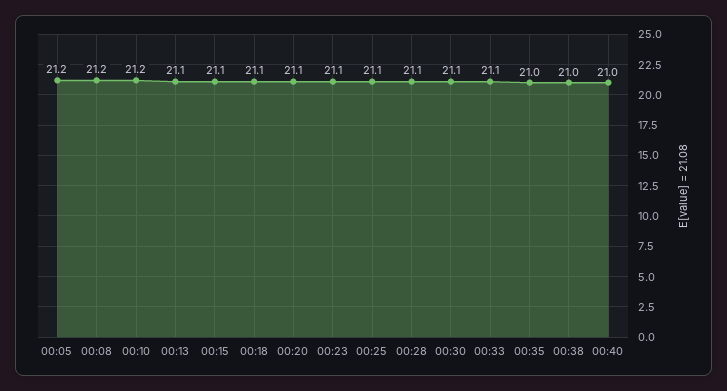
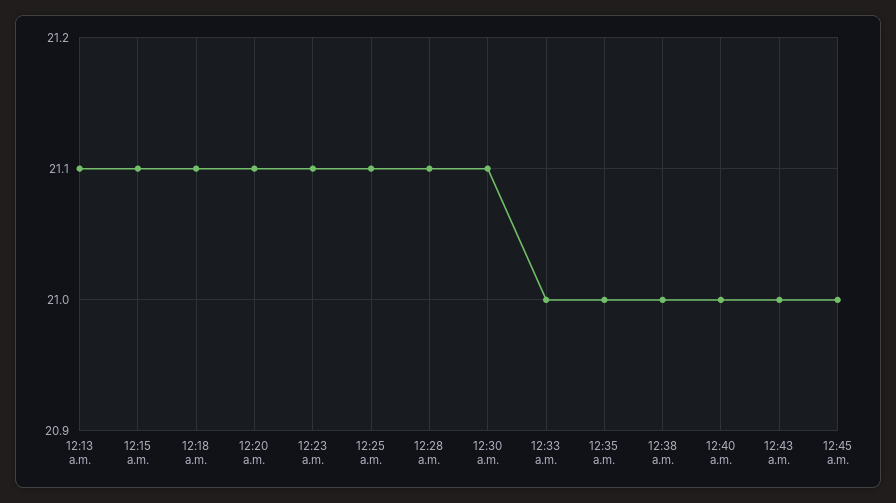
00:05: 21.2 -> none
00:08: 21.2 -> none
00:10: 21.2 -> none
00:33: 21.1 -> 21
12:43 a.m.: none -> 21
12:45 a.m.: none -> 21

